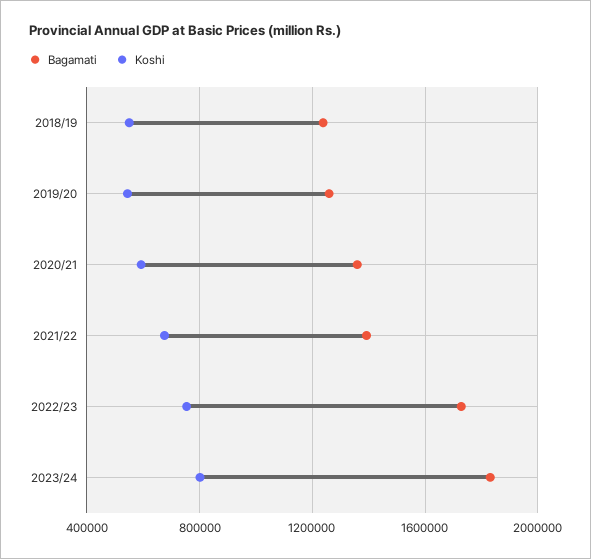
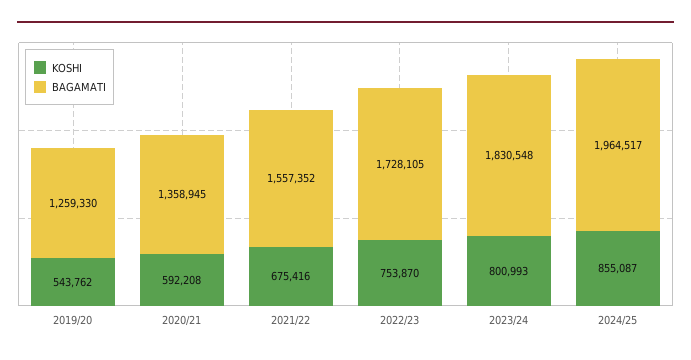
Bagamati, 2018/19: 1250000 -> none
Koshi, 2018/19: 550000 -> none
Bagamati, 2021/22: 1400000 -> 1557352
Koshi, 2024/25: none -> 855087
Bagamati, 2024/25: none -> 1964517

